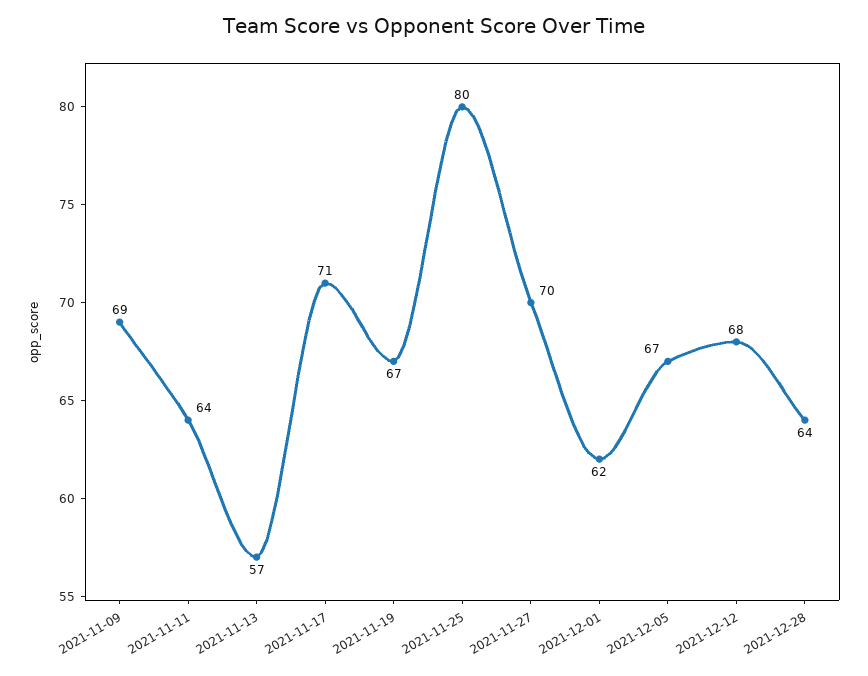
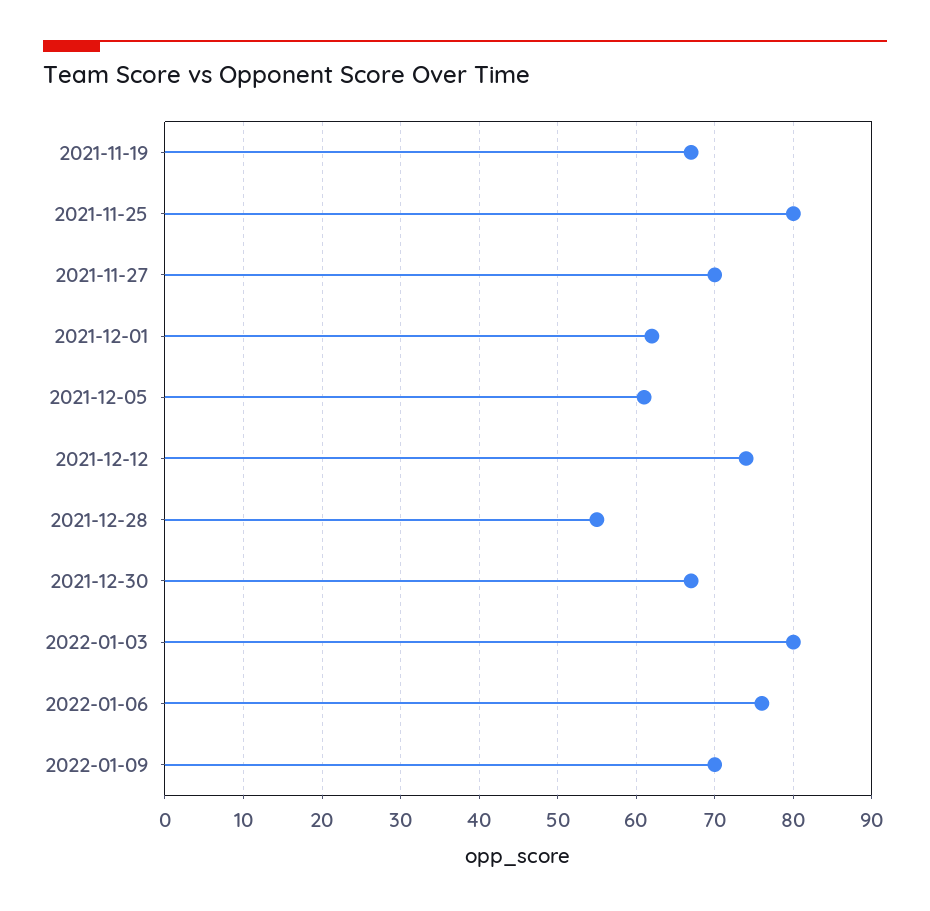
2021-11-09: 69 -> none
2021-11-11: 64 -> none
2021-11-13: 57 -> none
2021-11-17: 71 -> none
2021-12-05: 67 -> 61
2021-12-12: 68 -> 74
2021-12-28: 64 -> 55
2021-12-30: none -> 67
2022-01-03: none -> 80
2022-01-06: none -> 76
2022-01-09: none -> 70

